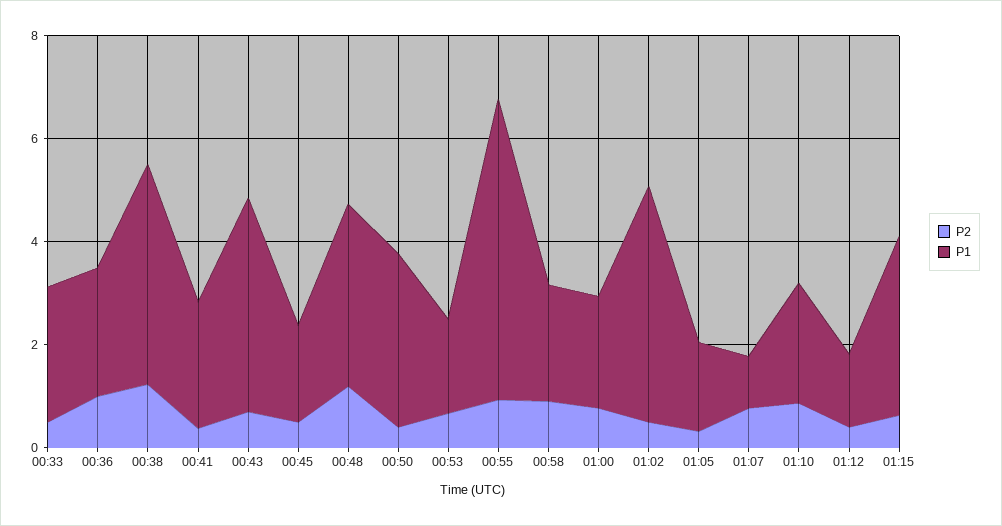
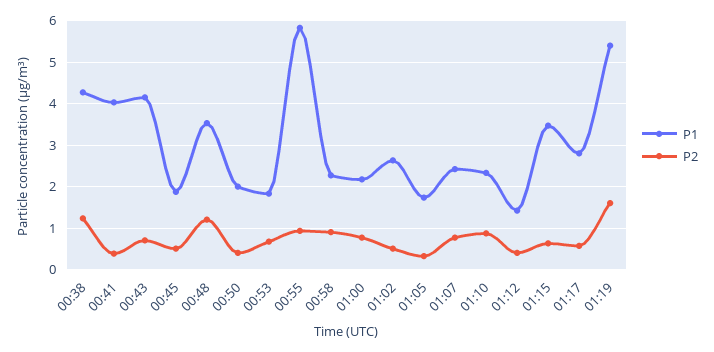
P2, 00:33: 0.5 -> none
P1, 00:33: 2.5 -> none
P2, 00:36: 1 -> none
P1, 00:36: 2.5 -> none
P1, 00:41: 2.5 -> 4
P1, 00:50: 3.5 -> 2
P1, 01:02: 4.5 -> 2.6
P1, 01:07: 1 -> 2.4
P1, 01:17: none -> 2.8
P2, 01:17: none -> 0.6
P1, 01:19: none -> 5.4
P2, 01:19: none -> 1.6

